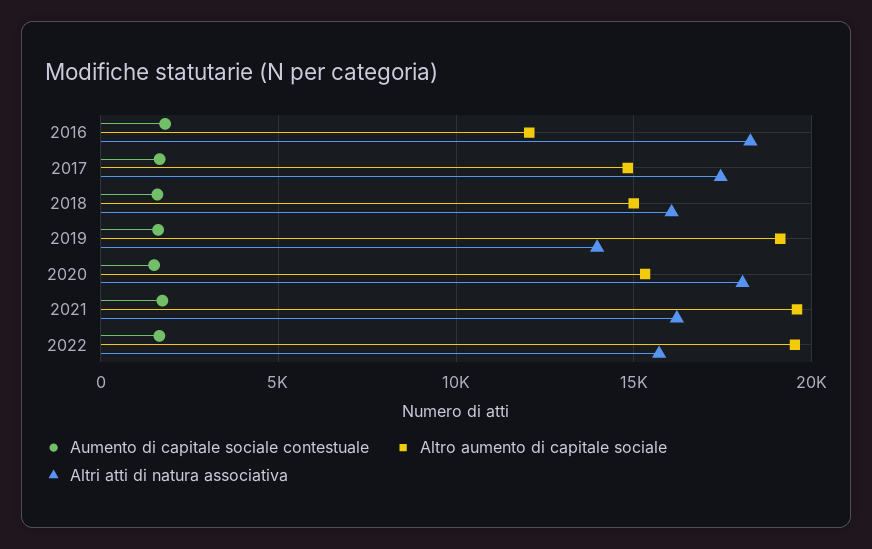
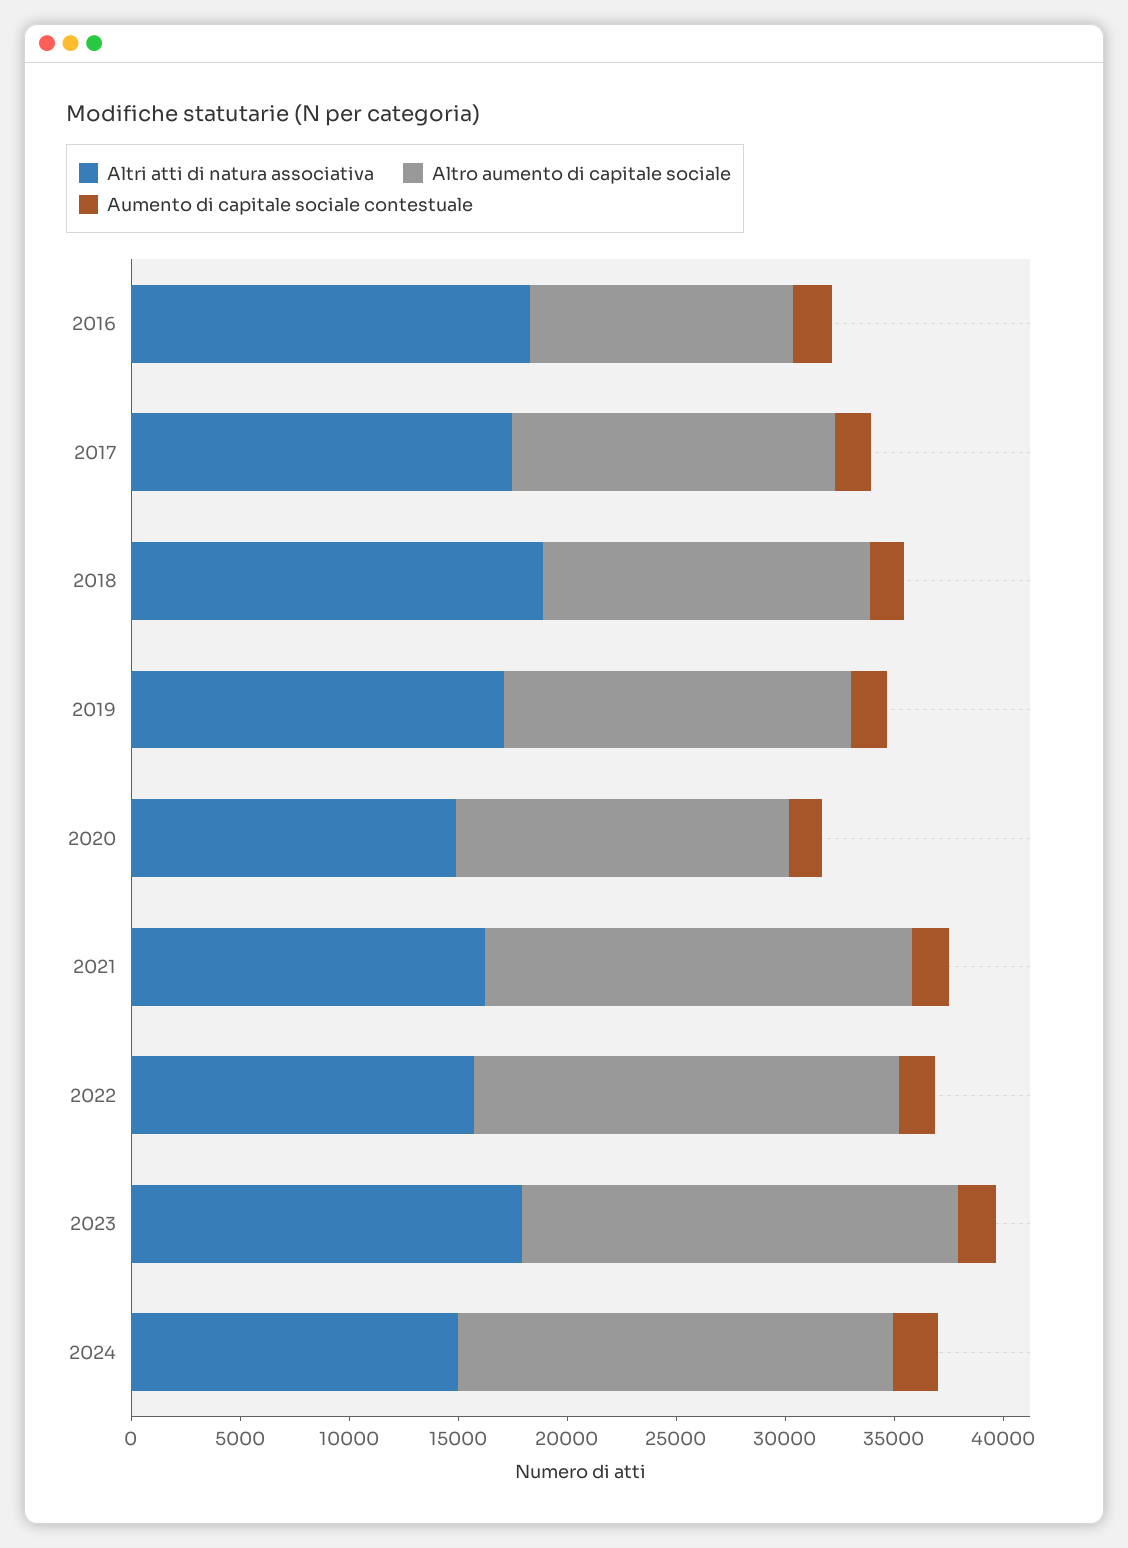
Altri atti di natura associativa, 2018: 16000 -> 19000
Altro aumento di capitale sociale, 2019: 19000 -> 16000
Altri atti di natura associativa, 2019: 14000 -> 17000
Altri atti di natura associativa, 2020: 18000 -> 15000
Altri atti di natura associativa, 2023: none -> 18000
Altro aumento di capitale sociale, 2023: none -> 20000
Aumento di capitale sociale contestuale, 2023: none -> 2000
Altri atti di natura associativa, 2024: none -> 15000
Altro aumento di capitale sociale, 2024: none -> 20000
Aumento di capitale sociale contestuale, 2024: none -> 2000

